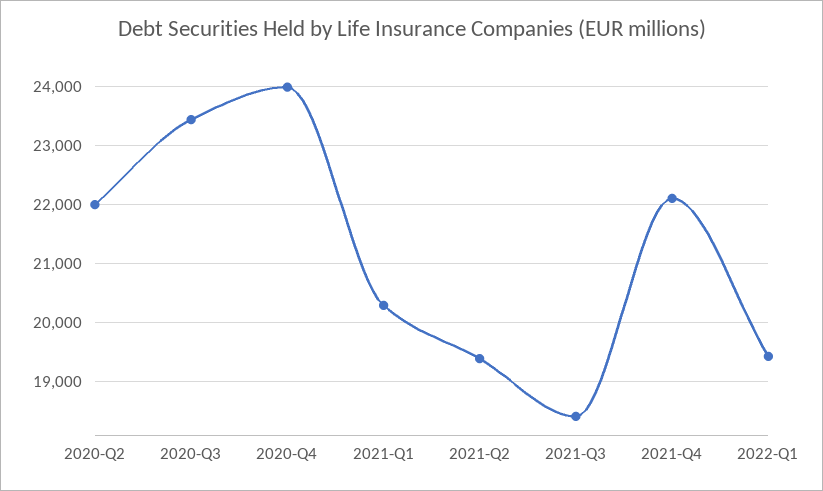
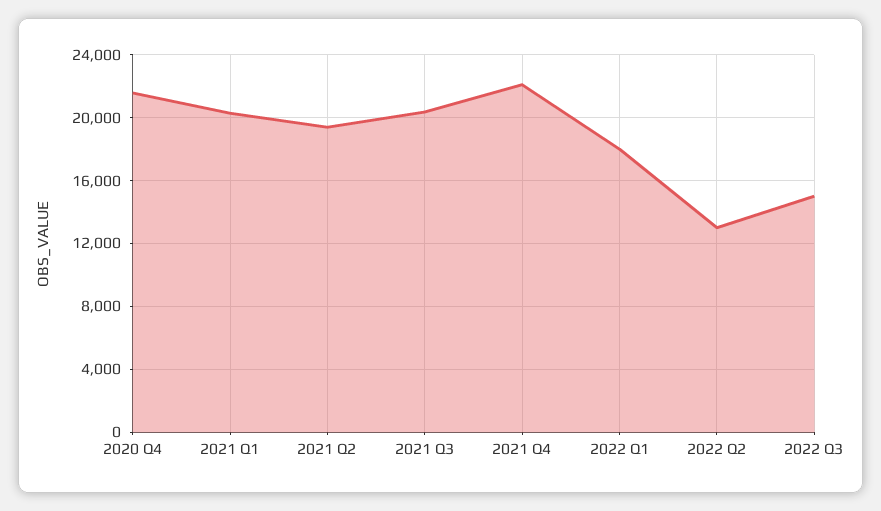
2020-Q2: 22000 -> none
2020-Q3: 23400 -> none
2020-Q4: 24000 -> 21500
2021-Q3: 18400 -> 20500
2022-Q1: 19400 -> 18000
2022 Q2: none -> 13000
2022 Q3: none -> 15000

